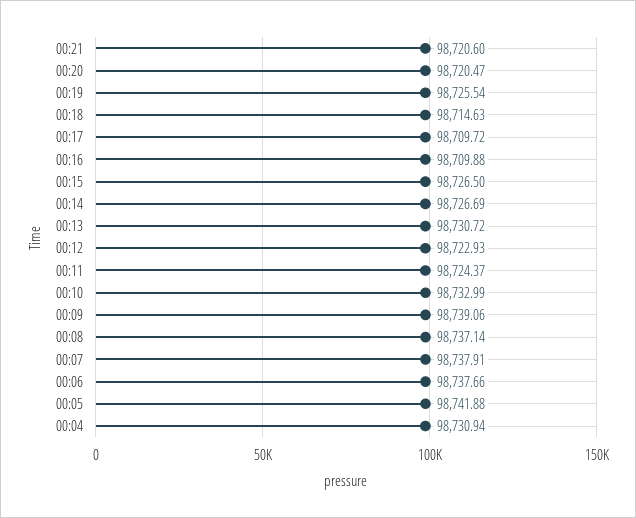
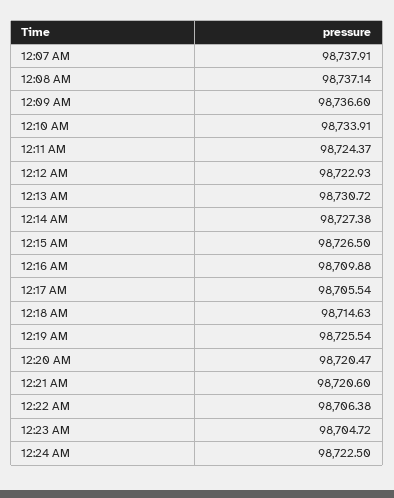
00:17: 98709.72 -> 98705.54
00:14: 98726.69 -> 98727.38
00:10: 98732.99 -> 98733.91
00:09: 98739.06 -> 98736.6
00:06: 98737.66 -> none
00:05: 98741.88 -> none
00:04: 98730.94 -> none
12:22 AM: none -> 98706.38
12:23 AM: none -> 98704.72
12:24 AM: none -> 98722.5

